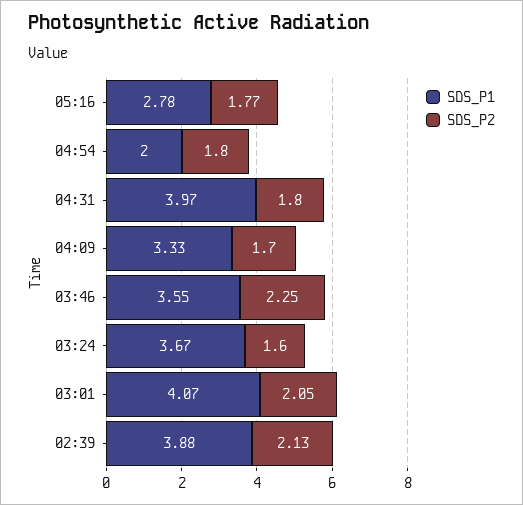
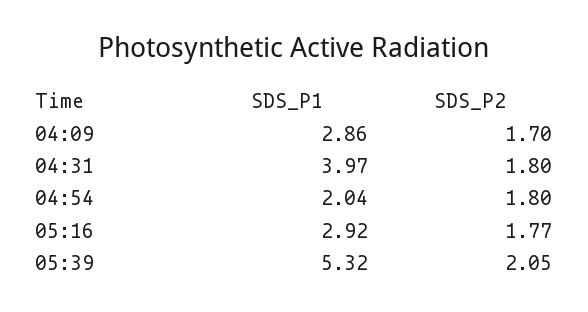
SDS_P1, 05:16: 2.78 -> 2.92
SDS_P1, 04:54: 2 -> 2.04
SDS_P1, 04:09: 3.33 -> 2.86
SDS_P1, 03:46: 3.55 -> none
SDS_P2, 03:46: 2.25 -> none
SDS_P1, 03:24: 3.67 -> none
SDS_P2, 03:24: 1.6 -> none
SDS_P1, 03:01: 4.07 -> none
SDS_P2, 03:01: 2.05 -> none
SDS_P1, 02:39: 3.88 -> none
SDS_P2, 02:39: 2.13 -> none
SDS_P1, 05:39: none -> 5.32
SDS_P2, 05:39: none -> 2.05

